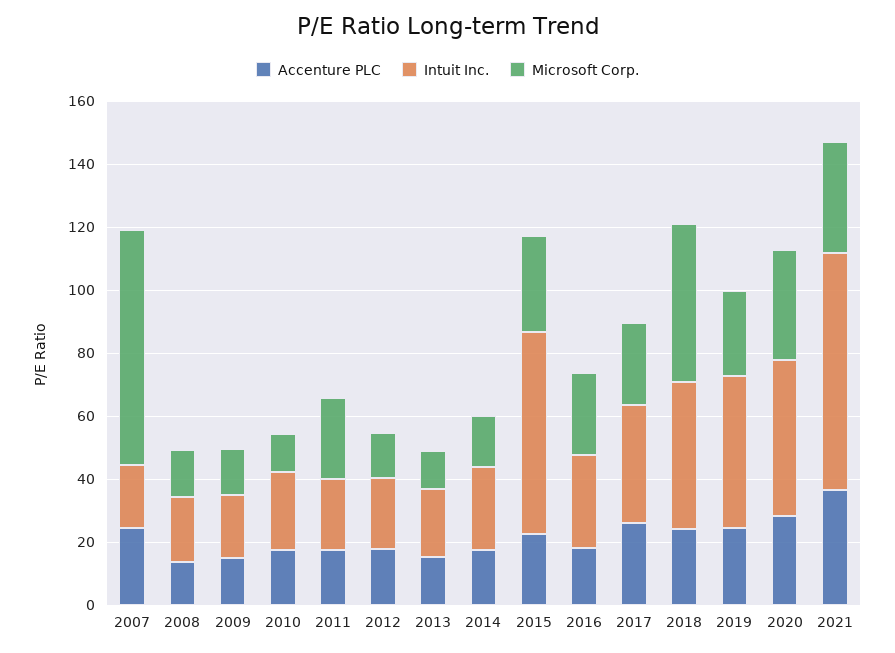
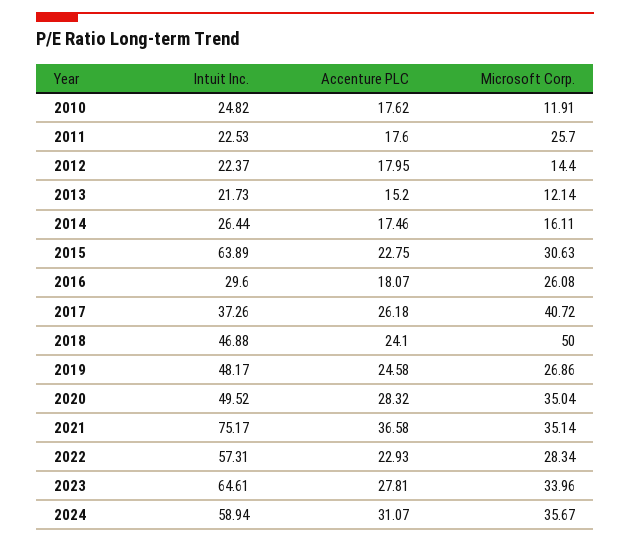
Accenture PLC, 2007: 25 -> none
Intuit Inc., 2007: 20 -> none
Microsoft Corp., 2007: 75 -> none
Accenture PLC, 2008: 15 -> none
Intuit Inc., 2008: 20 -> none
Microsoft Corp., 2008: 15 -> none
Accenture PLC, 2009: 15 -> none
Intuit Inc., 2009: 20 -> none
Microsoft Corp., 2009: 15 -> none
Microsoft Corp., 2017: 25 -> 40.72
Intuit Inc., 2022: none -> 57.31
Accenture PLC, 2022: none -> 22.93
Microsoft Corp., 2022: none -> 28.34
Intuit Inc., 2023: none -> 64.61
Accenture PLC, 2023: none -> 27.81
Microsoft Corp., 2023: none -> 33.96
Intuit Inc., 2024: none -> 58.94
Accenture PLC, 2024: none -> 31.07
Microsoft Corp., 2024: none -> 35.67

